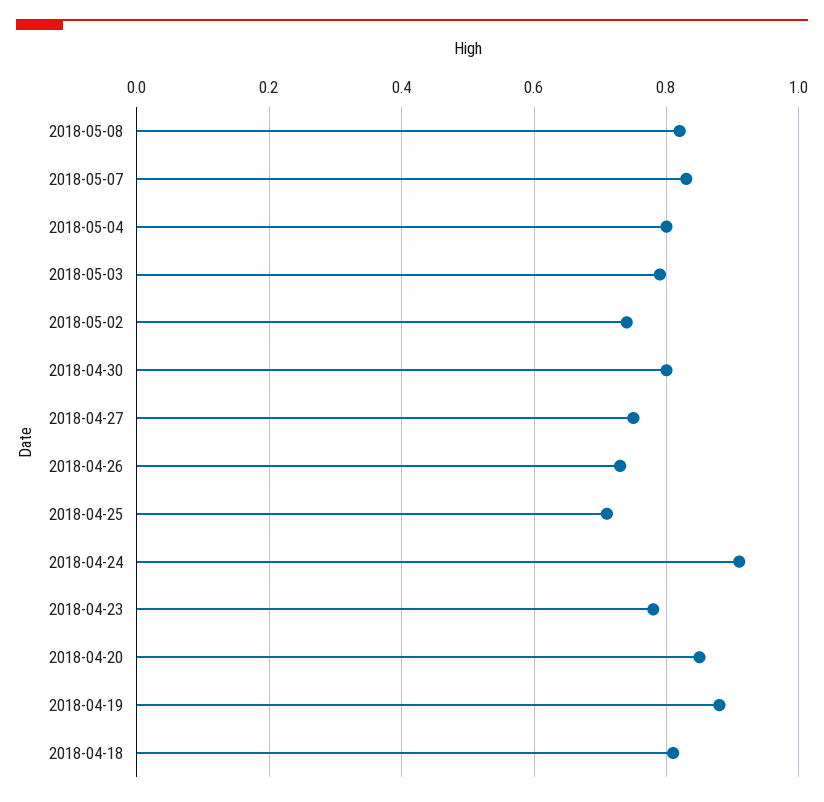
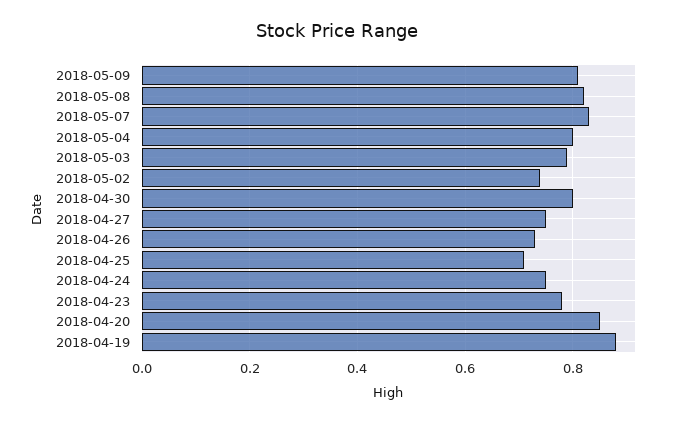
2018-04-24: 0.9 -> 0.75
2018-04-18: 0.8 -> none
2018-05-09: none -> 0.8

